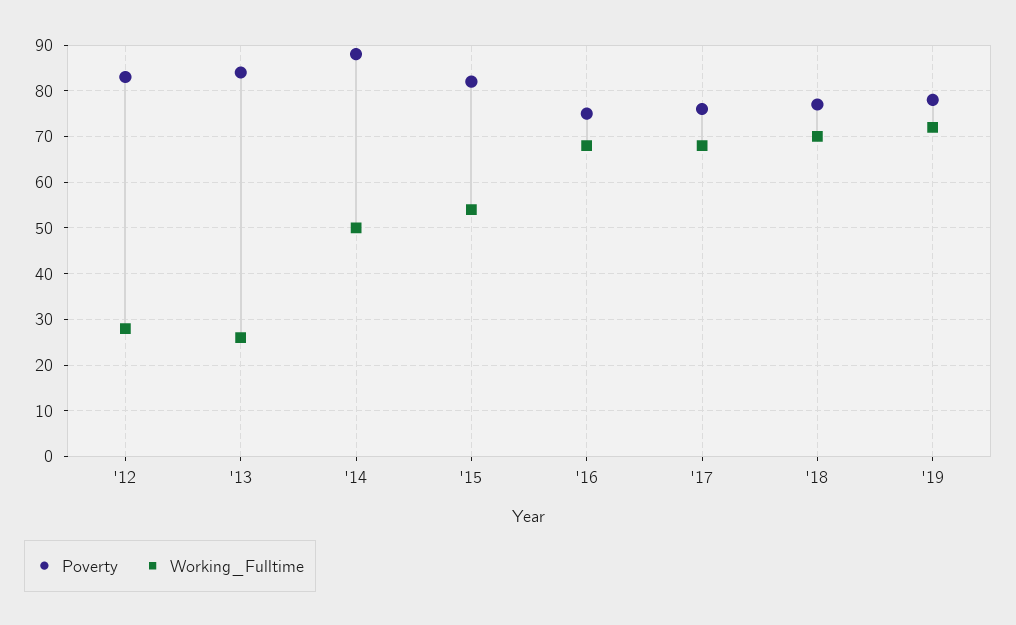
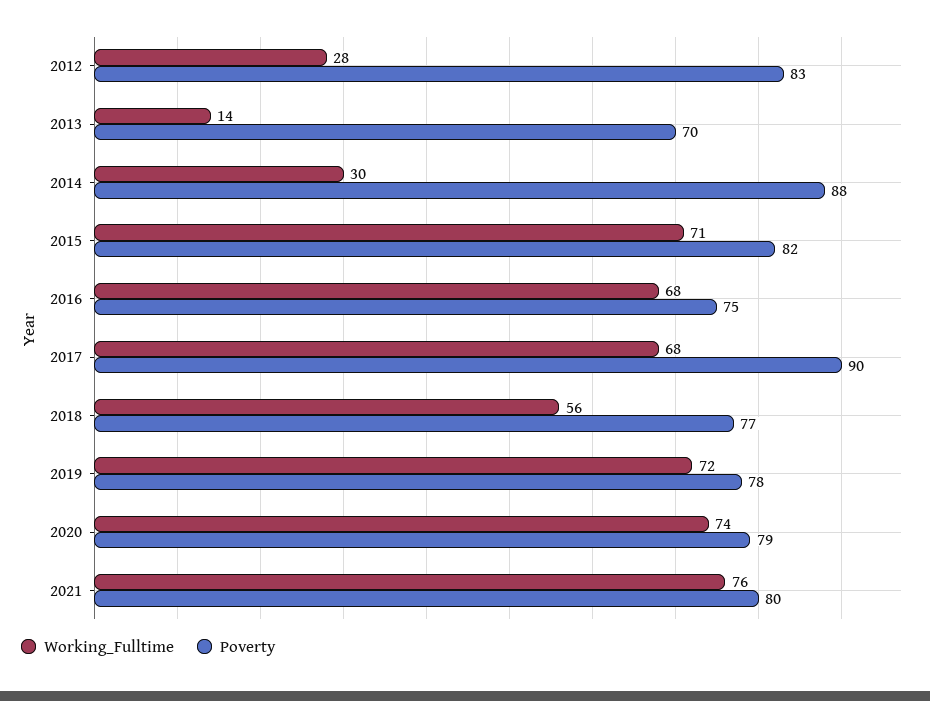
Poverty, '13: 85 -> 70
Working_Fulltime, '13: 25 -> 14
Working_Fulltime, '14: 50 -> 30
Working_Fulltime, '15: 55 -> 71
Poverty, '17: 75 -> 90
Working_Fulltime, '18: 70 -> 56
Working_Fulltime, 2020: none -> 74
Poverty, 2020: none -> 79
Working_Fulltime, 2021: none -> 76
Poverty, 2021: none -> 80

